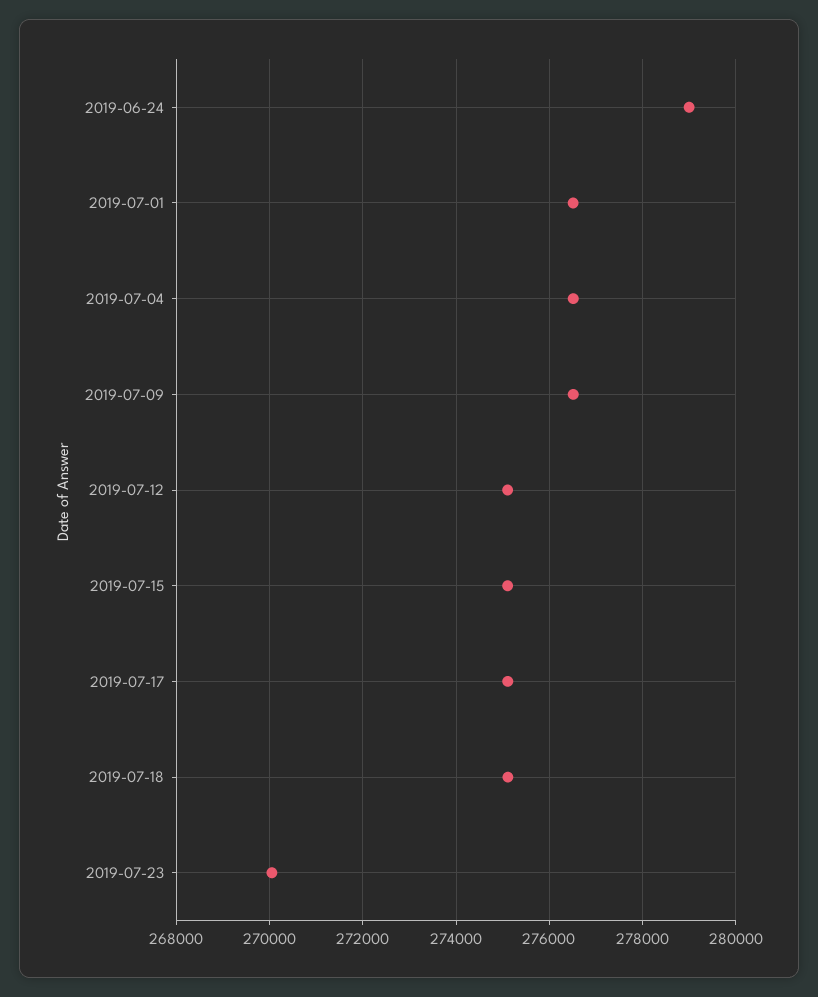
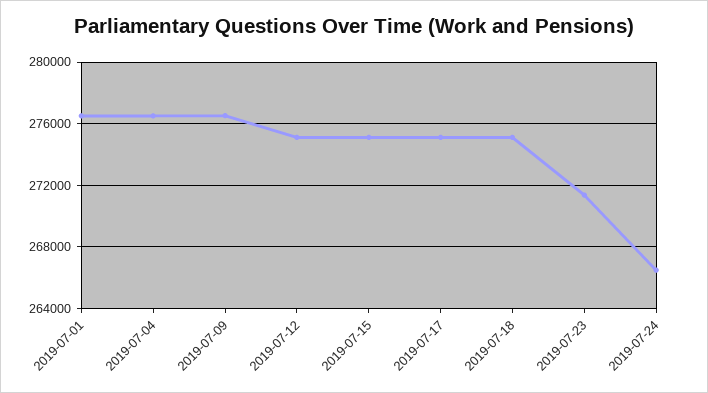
2019-06-24: 279000 -> none
2019-07-23: 270000 -> 271500
2019-07-24: none -> 266500

